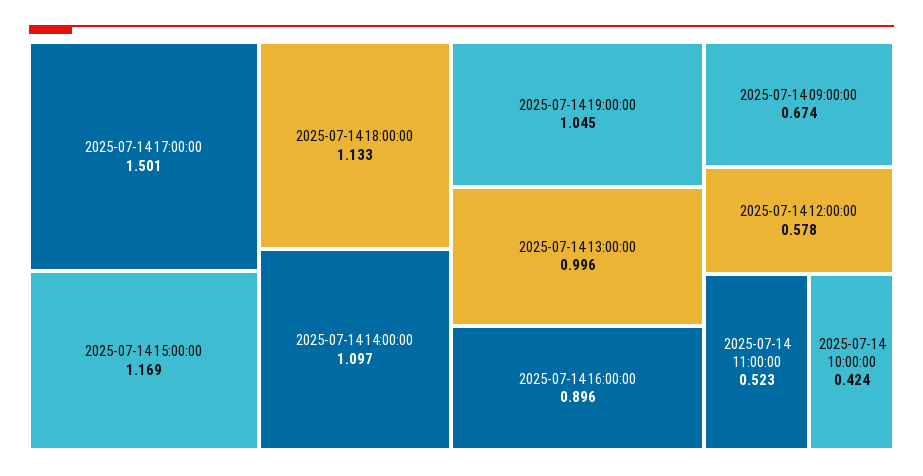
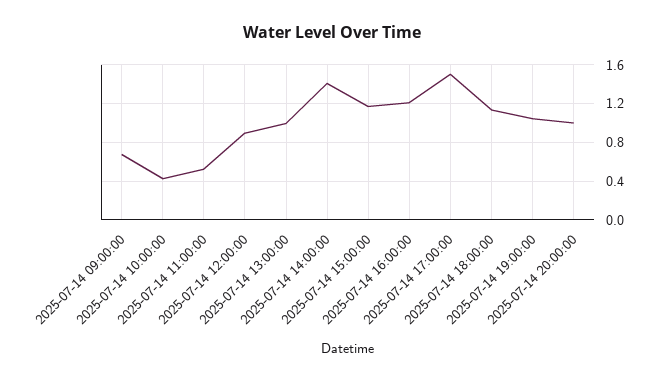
2025-07-14 14:00:00: 1.097 -> 1.4
2025-07-14 16:00:00: 0.896 -> 1.2
2025-07-14 12:00:00: 0.578 -> 0.9
2025-07-14 20:00:00: none -> 1

